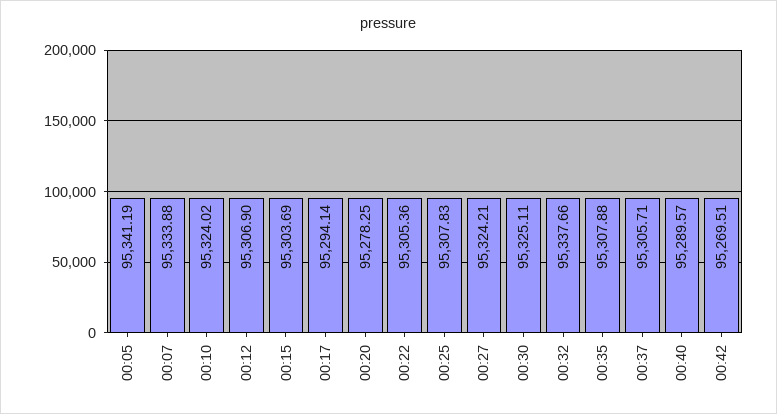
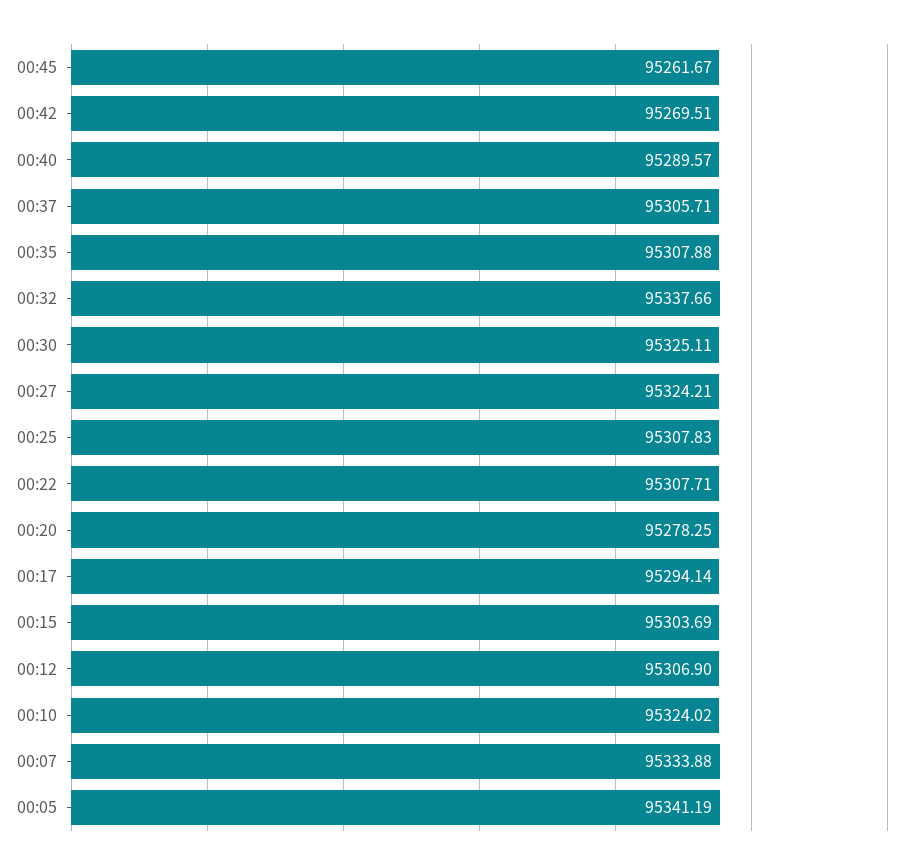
00:22: 95305.36 -> 95307.71
00:45: none -> 95261.67

